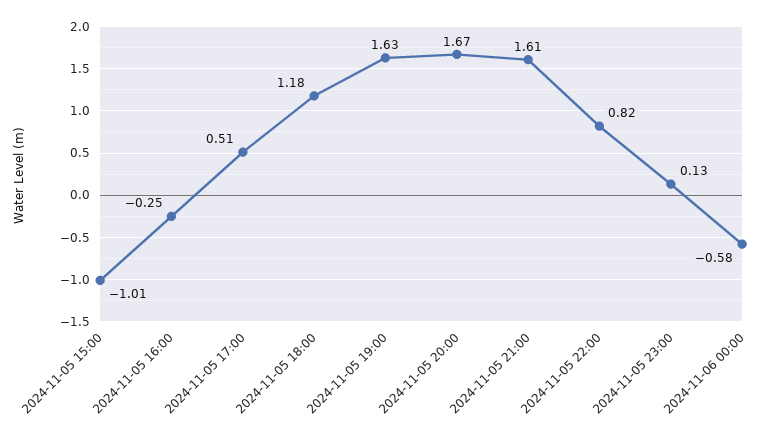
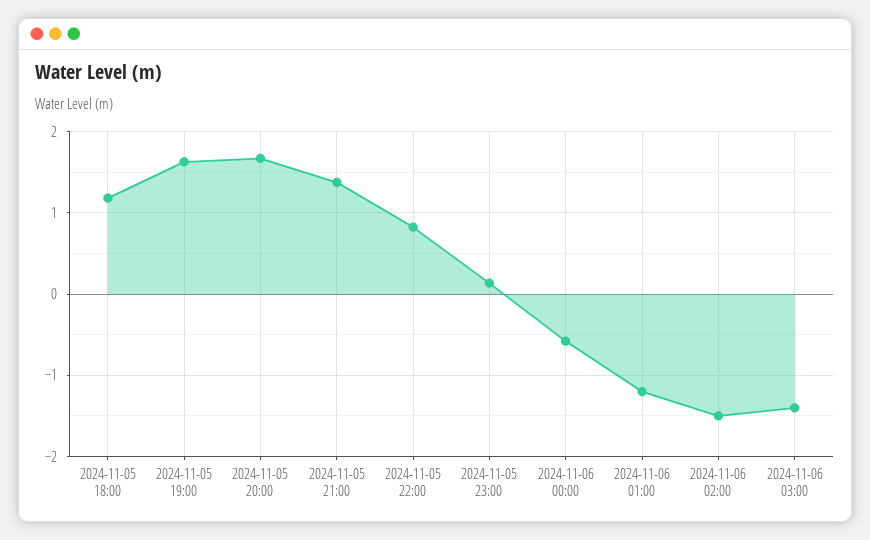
2024-11-05 15:00: -1.01 -> none
2024-11-05 16:00: -0.25 -> none
2024-11-05 17:00: 0.51 -> none
2024-11-05 21:00: 1.61 -> 1.4
2024-11-06 01:00: none -> -1.2
2024-11-06 02:00: none -> -1.5
2024-11-06 03:00: none -> -1.4

